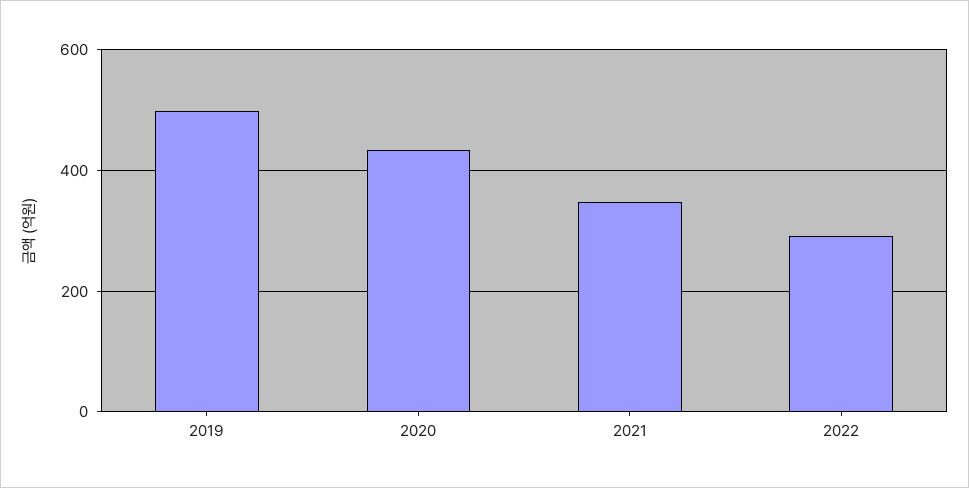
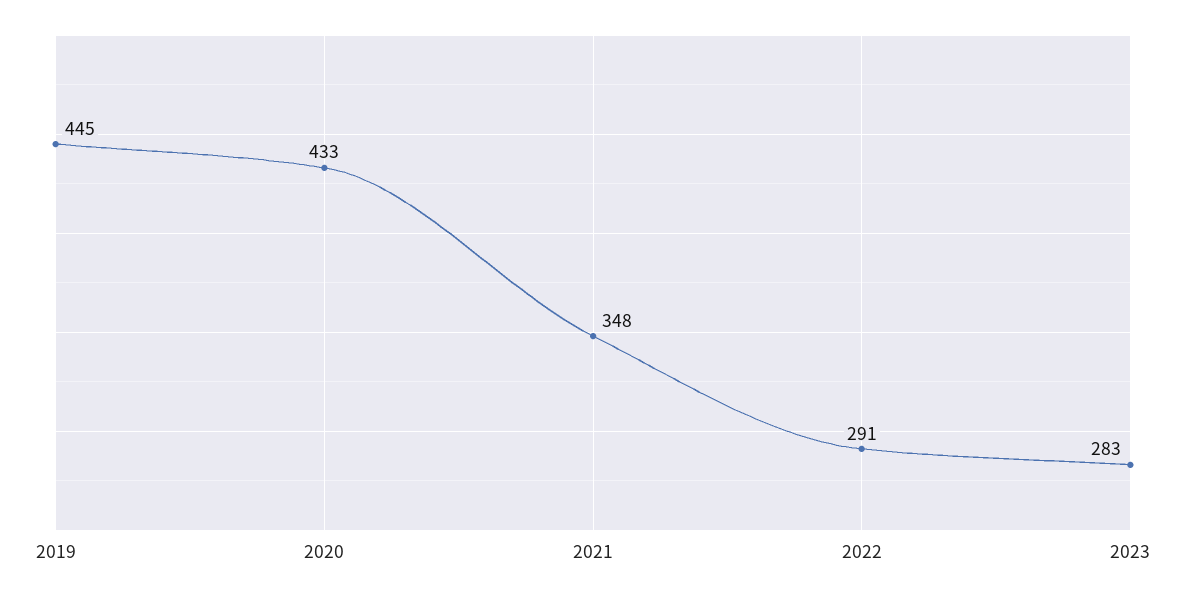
2019: 500 -> 445
2023: none -> 283

